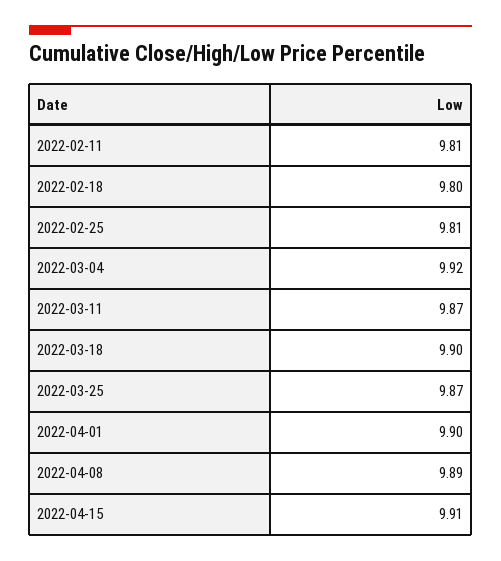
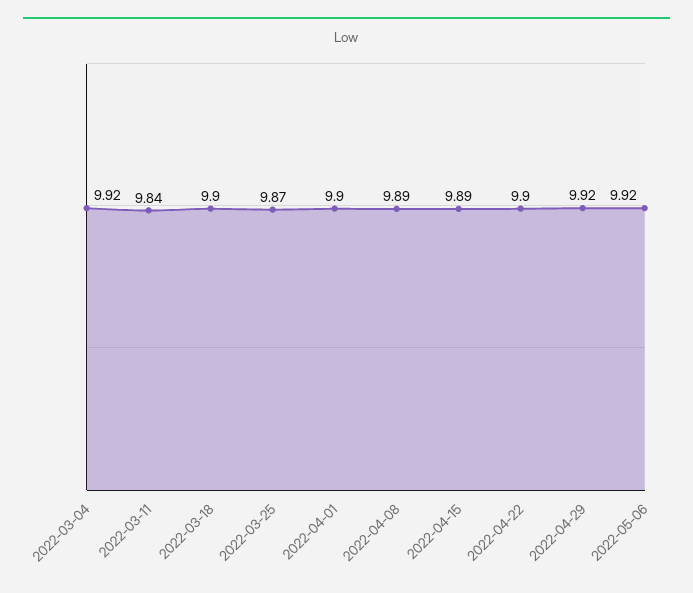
2022-02-11: 9.81 -> none
2022-02-18: 9.8 -> none
2022-02-25: 9.81 -> none
2022-03-11: 9.87 -> 9.84
2022-04-15: 9.91 -> 9.89
2022-04-22: none -> 9.9
2022-04-29: none -> 9.92
2022-05-06: none -> 9.92

